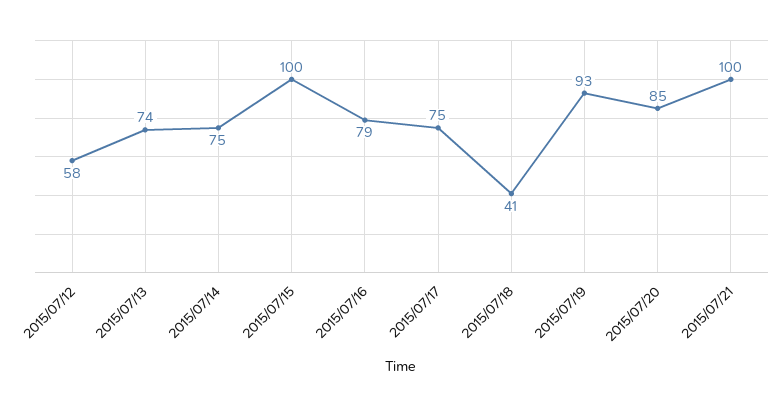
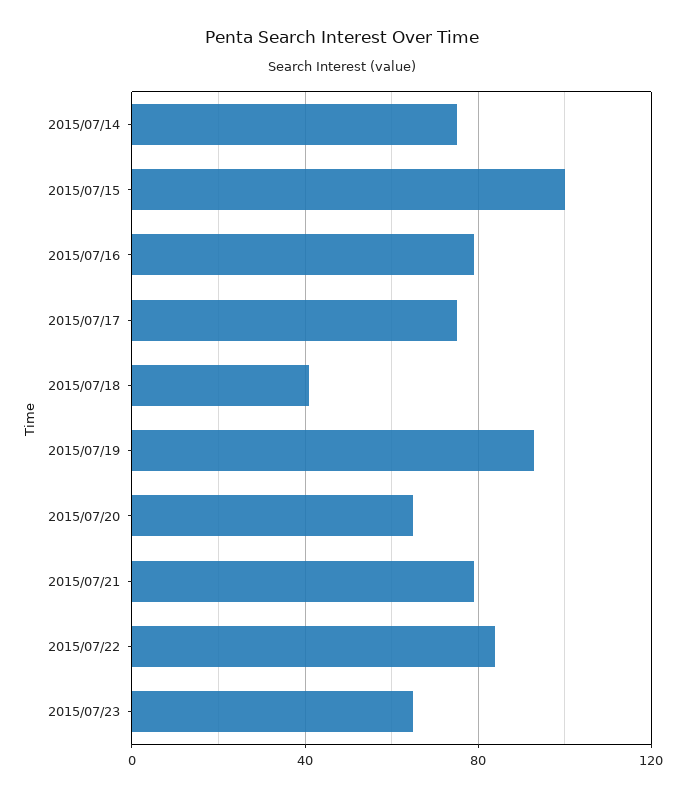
2015/07/12: 58 -> none
2015/07/13: 74 -> none
2015/07/20: 85 -> 65
2015/07/21: 100 -> 80
2015/07/22: none -> 85
2015/07/23: none -> 65

